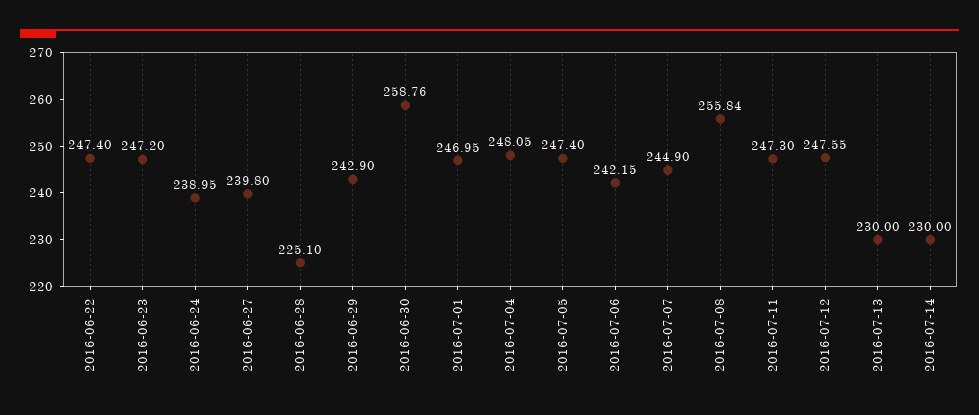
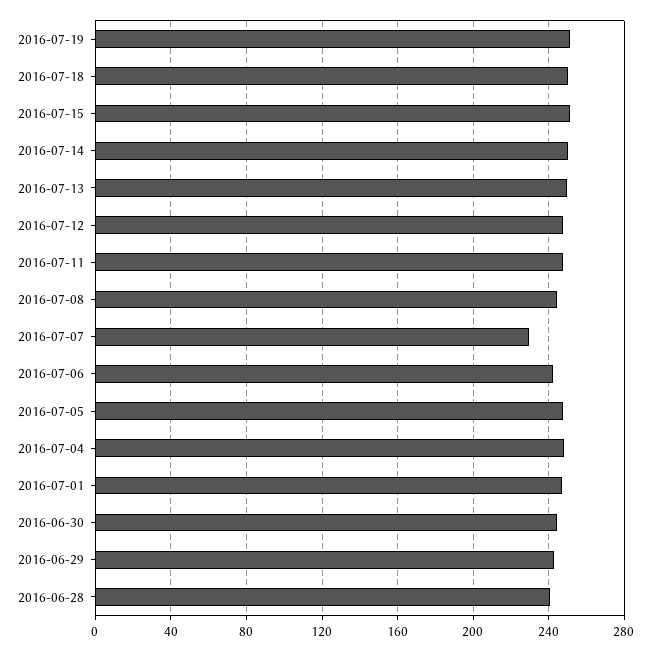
2016-06-22: 247.4 -> none
2016-06-23: 247.2 -> none
2016-06-24: 238.95 -> none
2016-06-27: 239.8 -> none
2016-06-28: 225.1 -> 240
2016-06-30: 258.76 -> 245
2016-07-07: 244.9 -> 230
2016-07-08: 255.84 -> 245
2016-07-13: 230 -> 250
2016-07-14: 230 -> 250
2016-07-19: none -> 250
2016-07-18: none -> 250
2016-07-15: none -> 250

